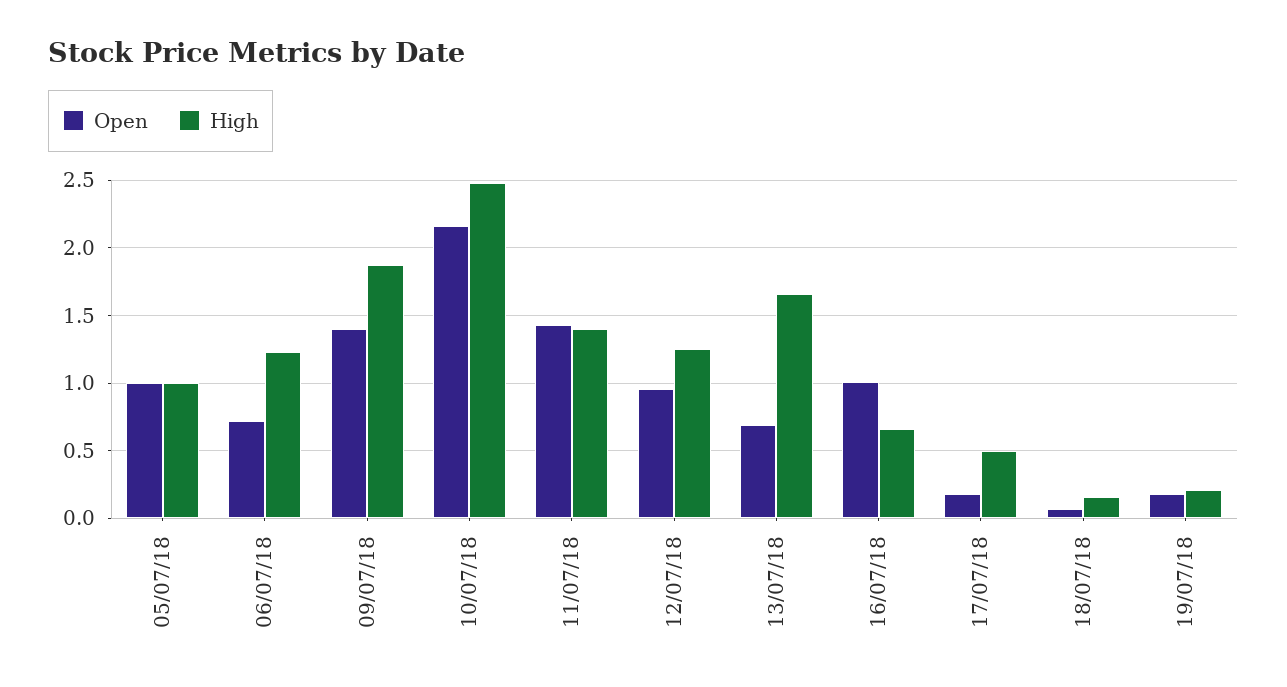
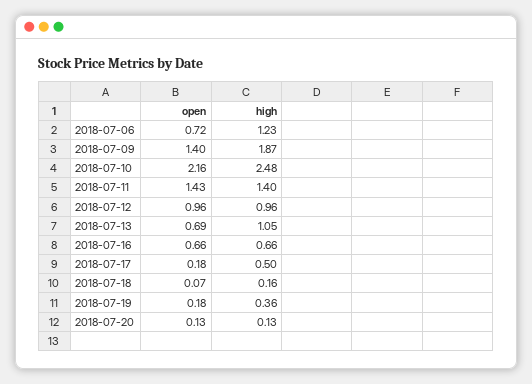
Open, 05/07/18: 1 -> none
High, 05/07/18: 1 -> none
High, 12/07/18: 1.25 -> 0.96
High, 13/07/18: 1.65 -> 1.05
Open, 16/07/18: 1 -> 0.66
High, 19/07/18: 0.2 -> 0.36
Open, 2018-07-20: none -> 0.13
High, 2018-07-20: none -> 0.13

